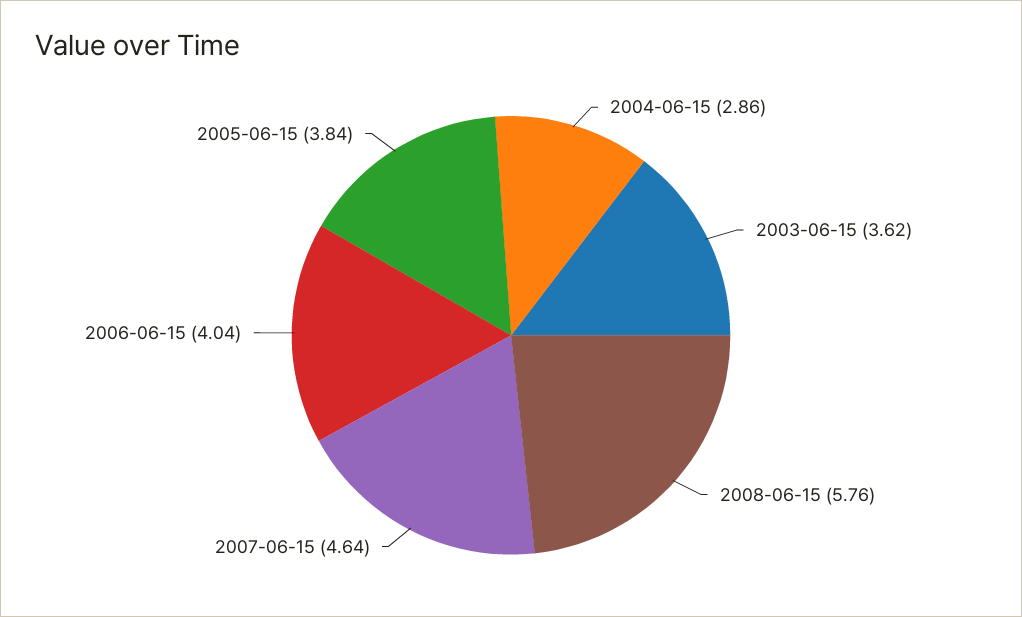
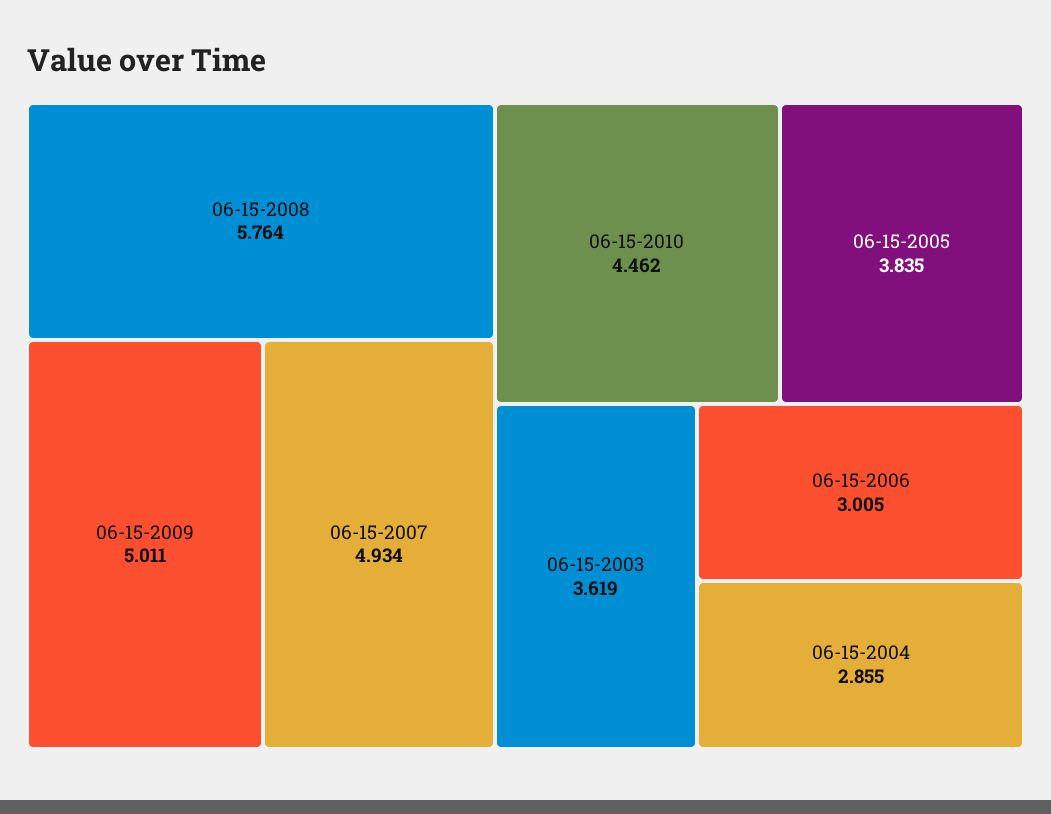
2007-06-15: 4.64 -> 4.934
2006-06-15: 4.04 -> 3.005
06-15-2009: none -> 5.011
06-15-2010: none -> 4.462

